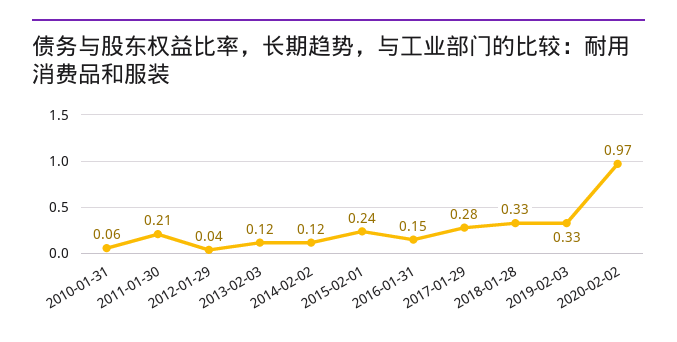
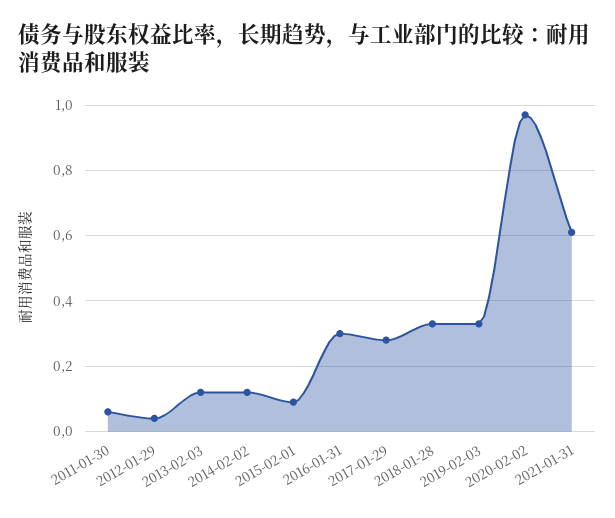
2010-01-31: 0.06 -> none
2011-01-30: 0.21 -> 0.05
2015-02-01: 0.24 -> 0.1
2016-01-31: 0.15 -> 0.3
2021-01-31: none -> 0.6

